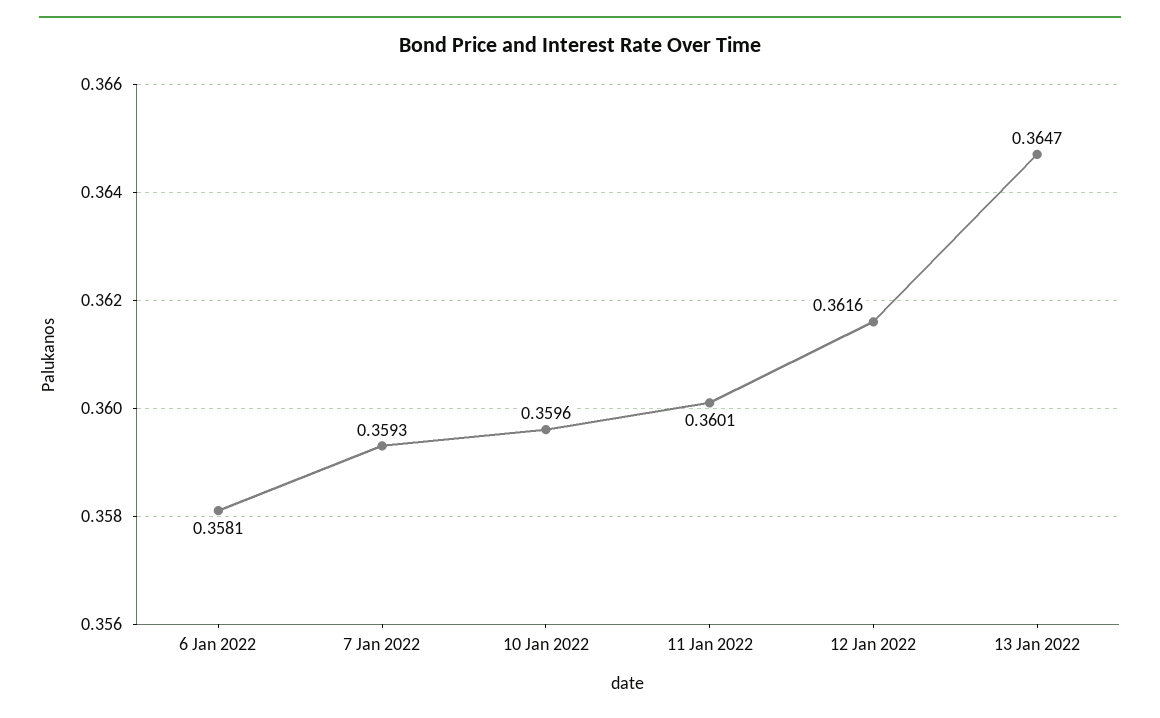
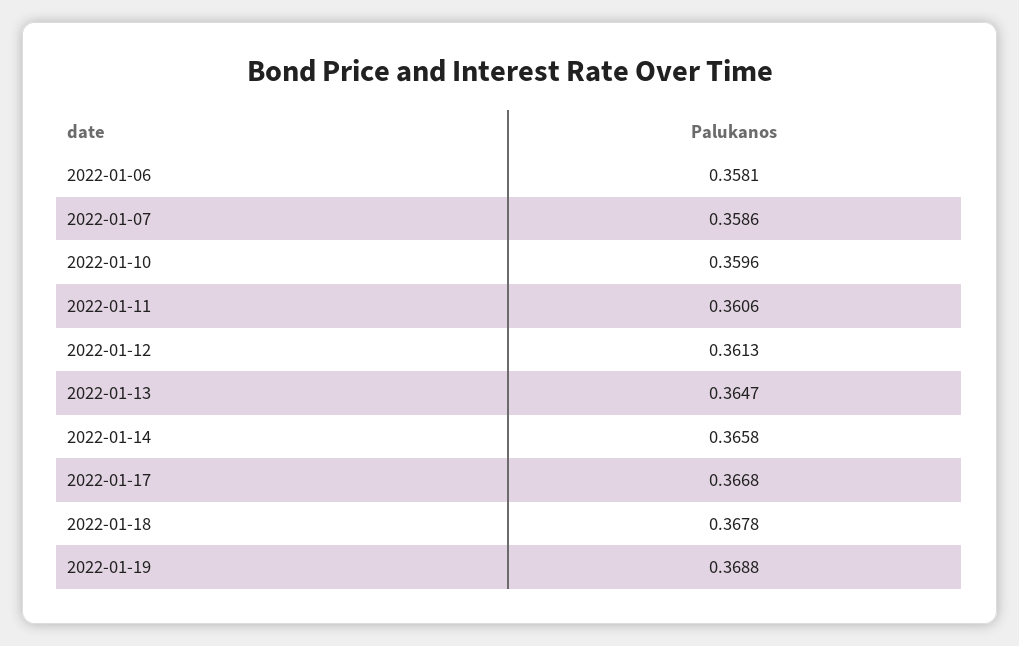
7 Jan 2022: 0.3593 -> 0.3586
11 Jan 2022: 0.3601 -> 0.3606
12 Jan 2022: 0.3616 -> 0.3613
2022-01-14: none -> 0.3658
2022-01-17: none -> 0.3668
2022-01-18: none -> 0.3678
2022-01-19: none -> 0.3688

